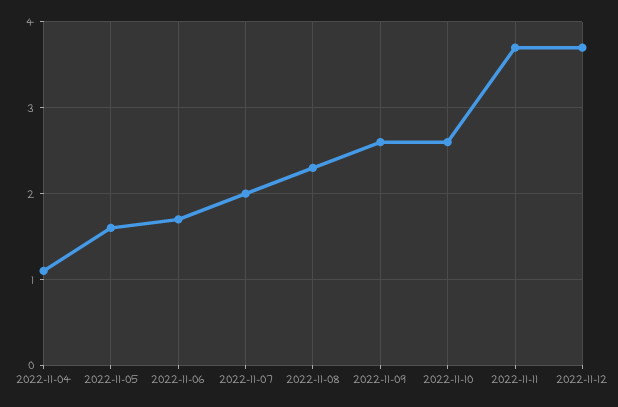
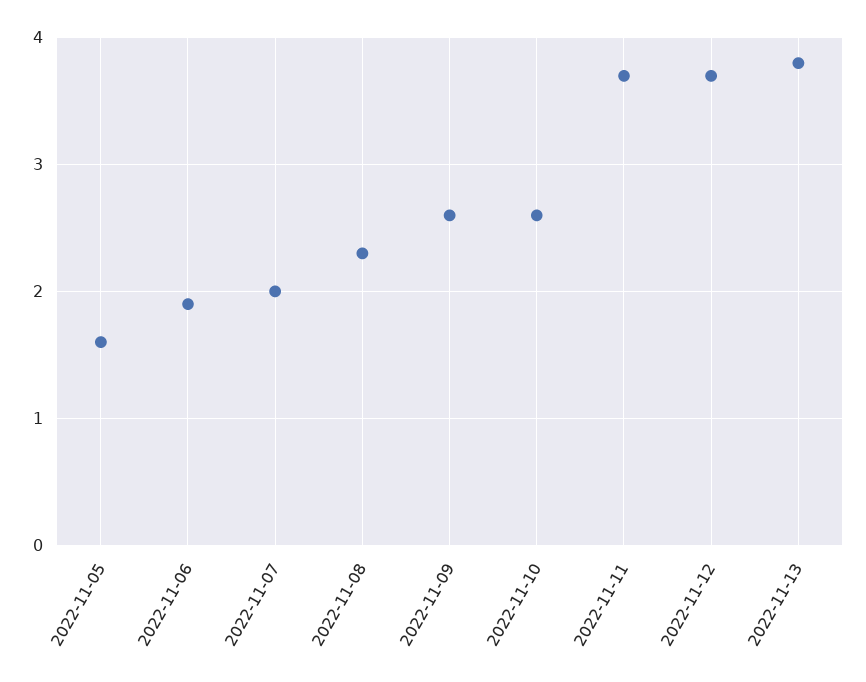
2022-11-04: 1.1 -> none
2022-11-06: 1.7 -> 1.9
2022-11-13: none -> 3.8

